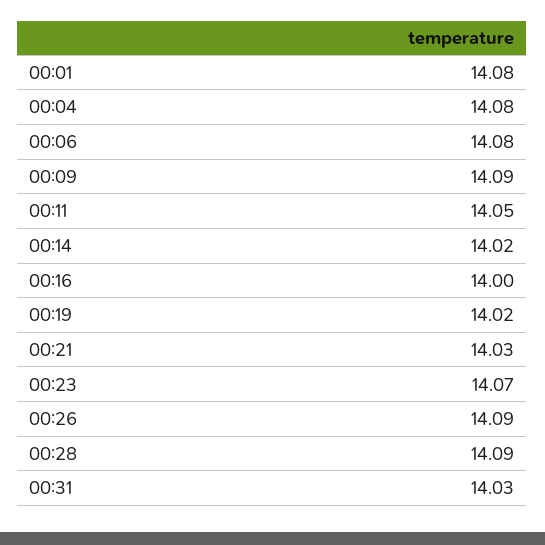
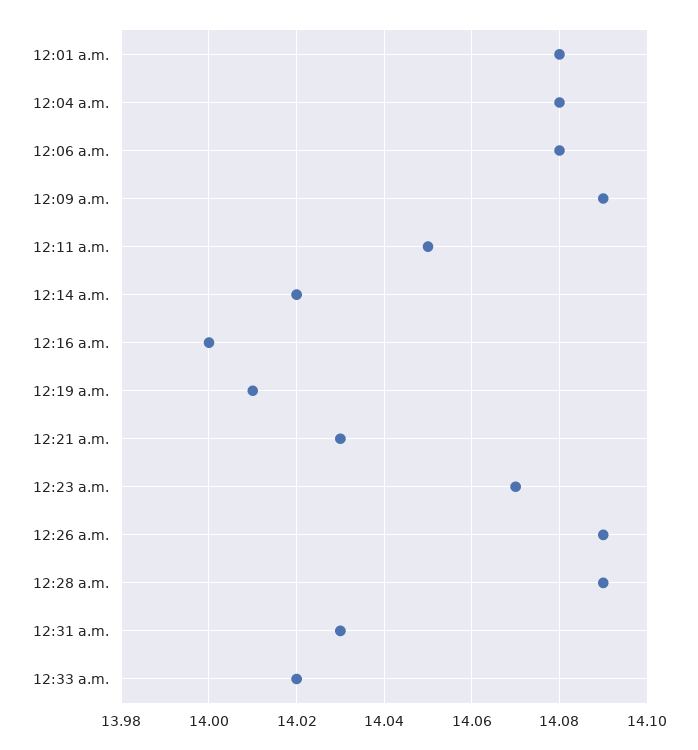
00:19: 14.02 -> 14.01
12:33 a.m.: none -> 14.02

